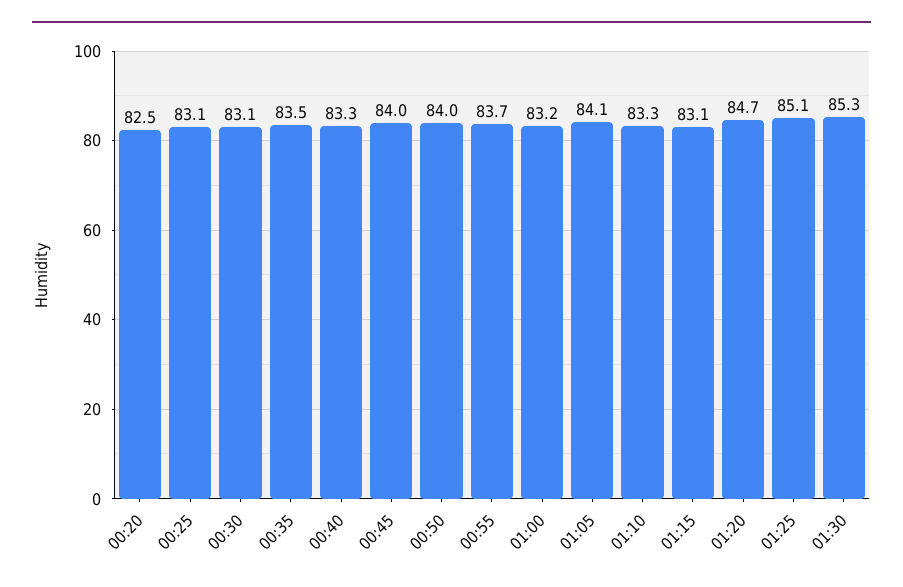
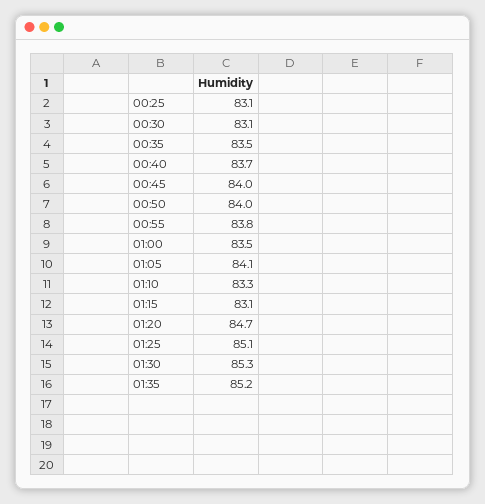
00:20: 82.5 -> none
00:40: 83.3 -> 83.7
00:55: 83.7 -> 83.8
01:00: 83.2 -> 83.5
01:35: none -> 85.2

